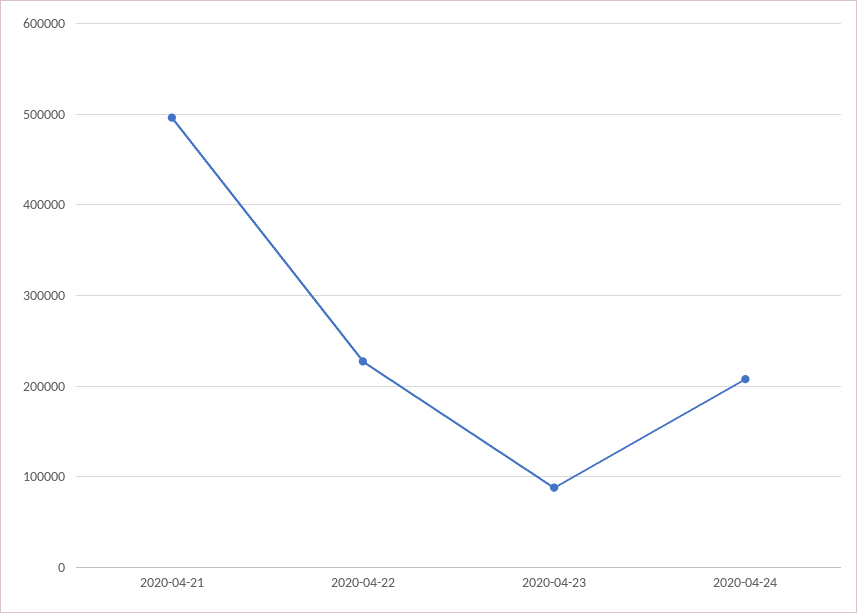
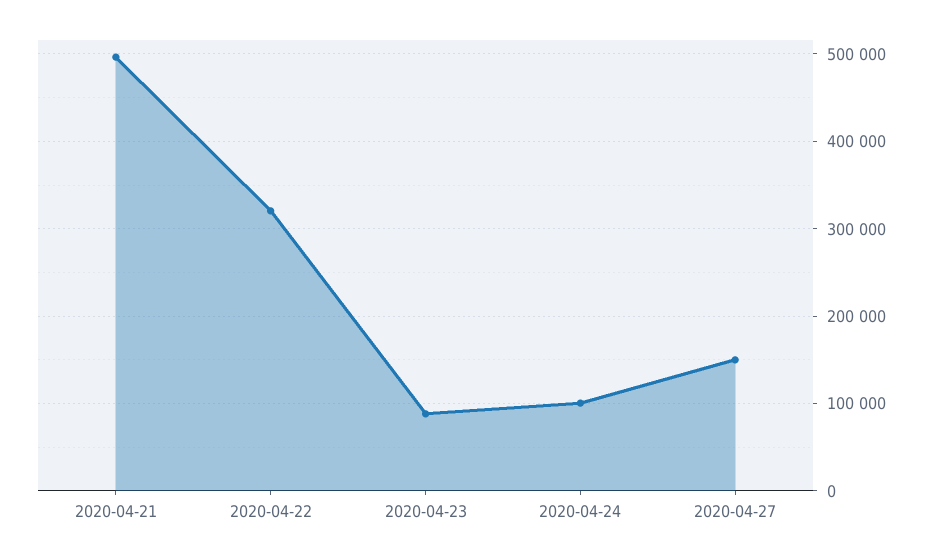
2020-04-22: 230000 -> 320000
2020-04-24: 210000 -> 100000
2020-04-27: none -> 150000

